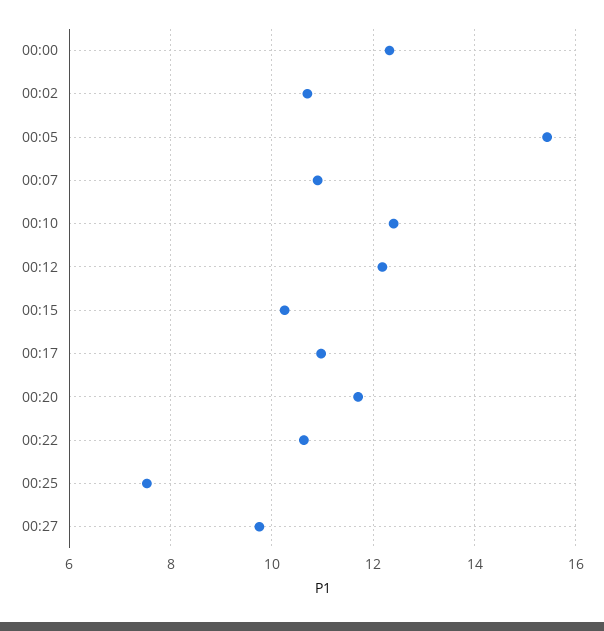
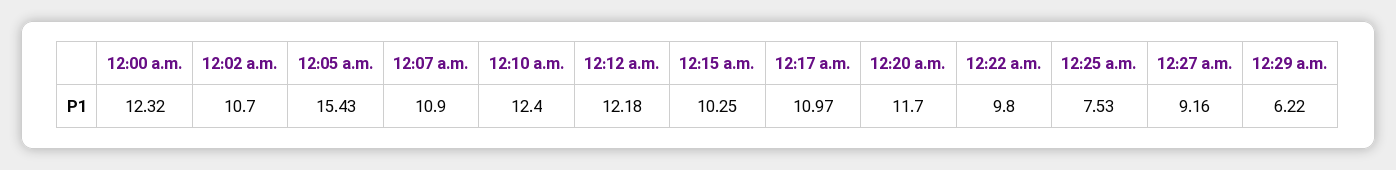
00:22: 10.6 -> 9.8
00:27: 9.8 -> 9.16
12:29 a.m.: none -> 6.22

